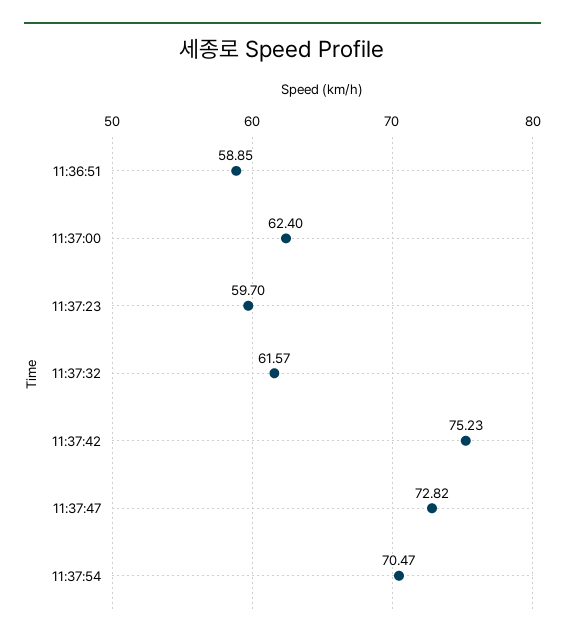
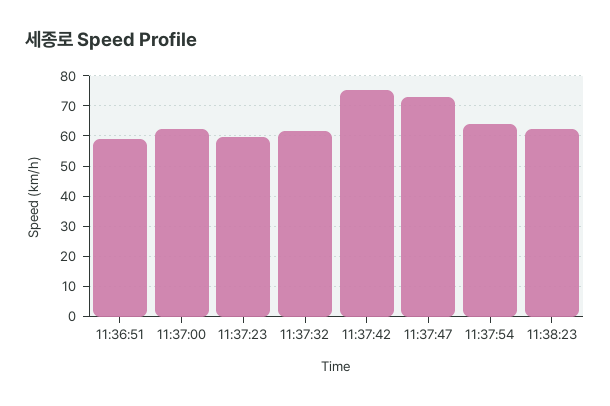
11:37:54: 70.47 -> 64
11:38:23: none -> 62

